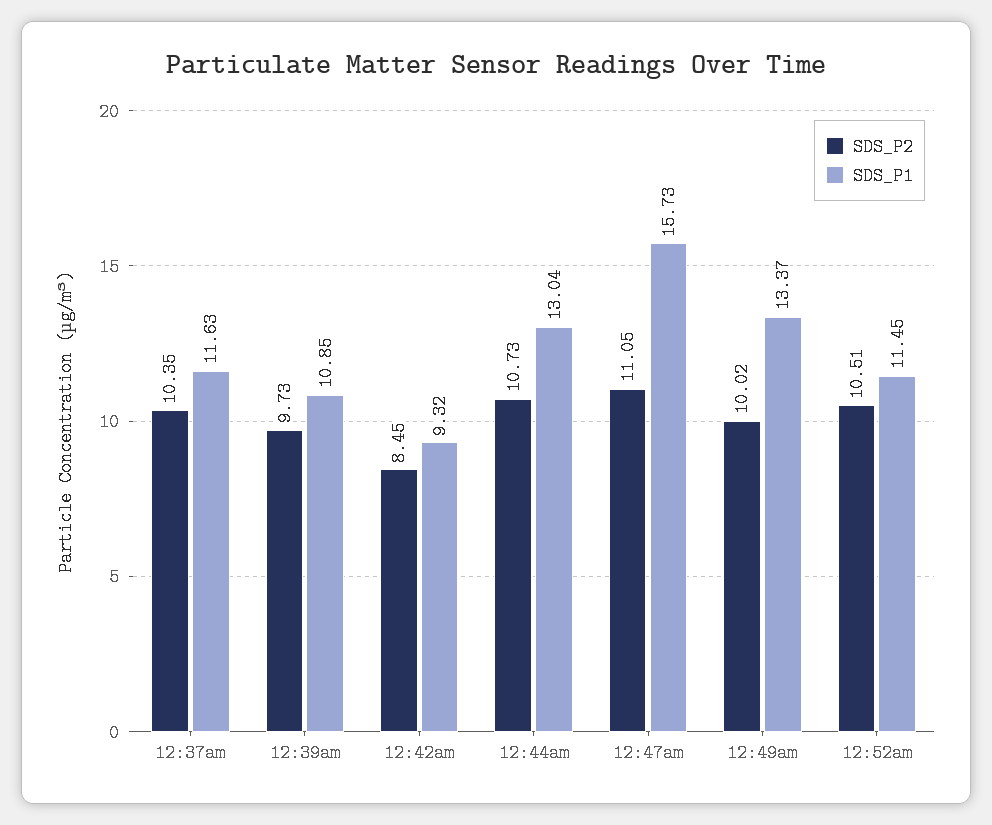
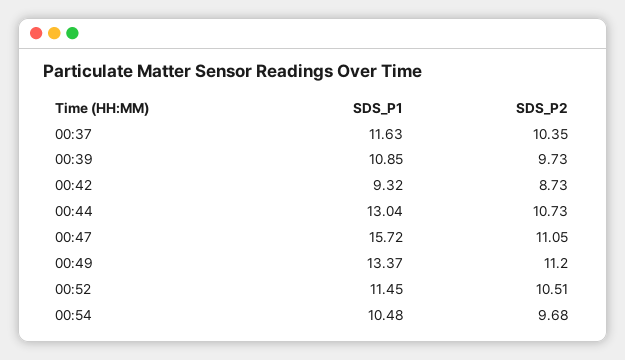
SDS_P2, 12:42am: 8.45 -> 8.73
SDS_P1, 12:47am: 15.73 -> 15.72
SDS_P2, 12:49am: 10.02 -> 11.2
SDS_P1, 00:54: none -> 10.48
SDS_P2, 00:54: none -> 9.68

